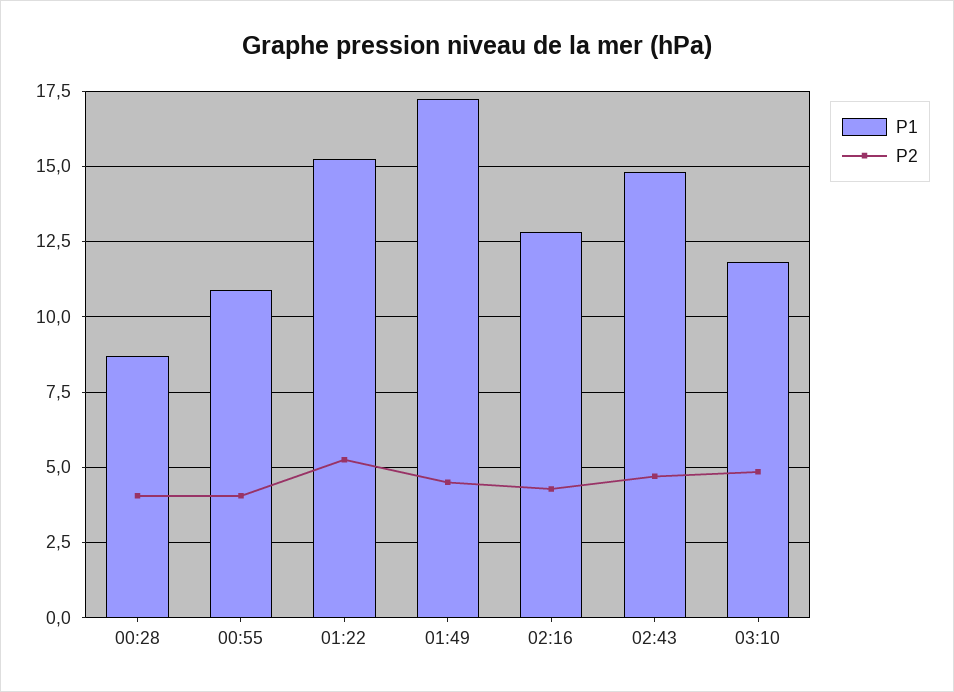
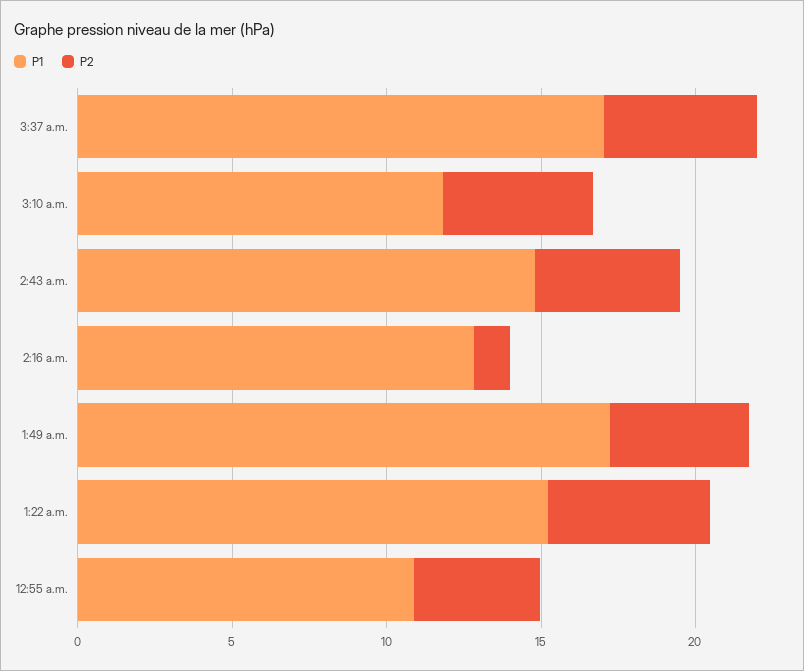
P1, 00:28: 8.75 -> none
P2, 00:28: 4 -> none
P2, 02:16: 4.25 -> 1
P1, 3:37 a.m.: none -> 17
P2, 3:37 a.m.: none -> 5

